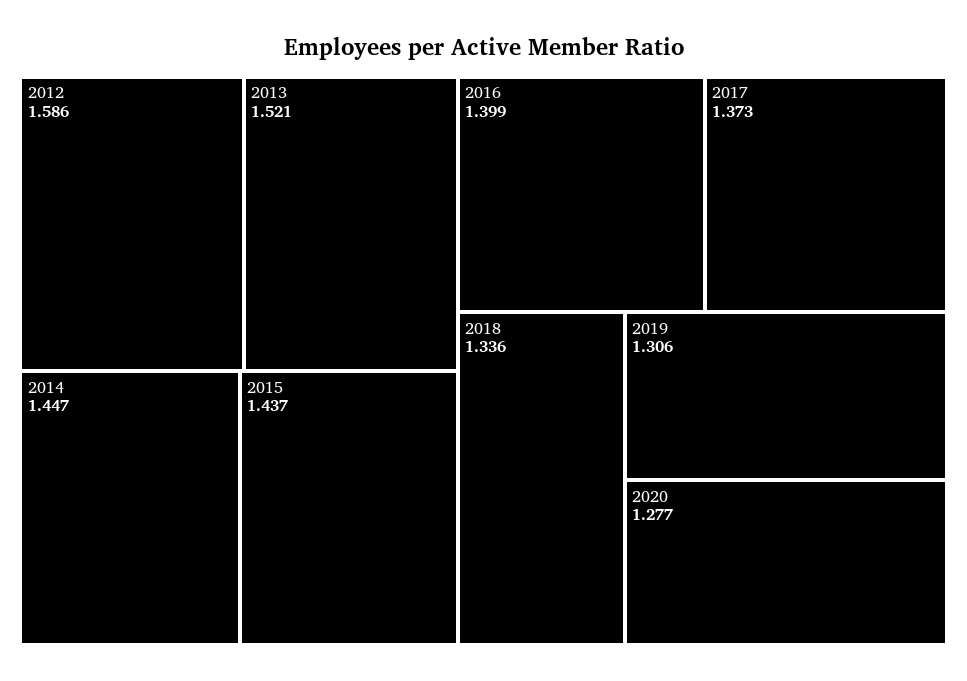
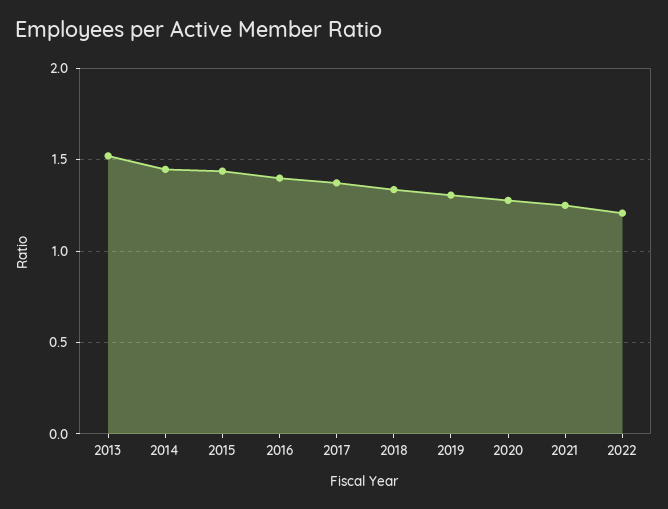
2012: 1.586 -> none
2021: none -> 1.25
2022: none -> 1.2

